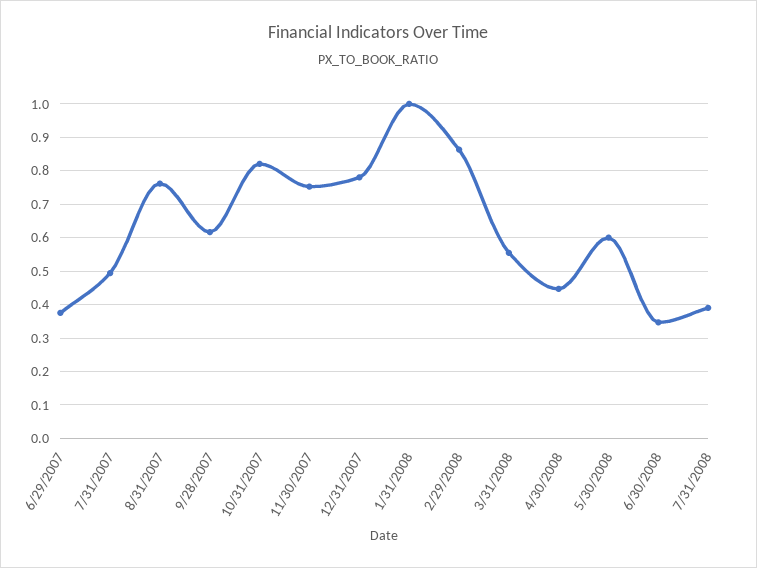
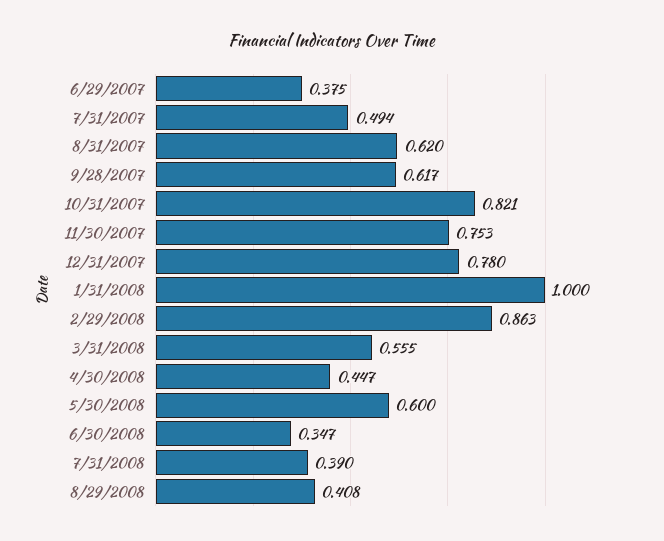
8/31/2007: 0.76 -> 0.62
8/29/2008: none -> 0.408

